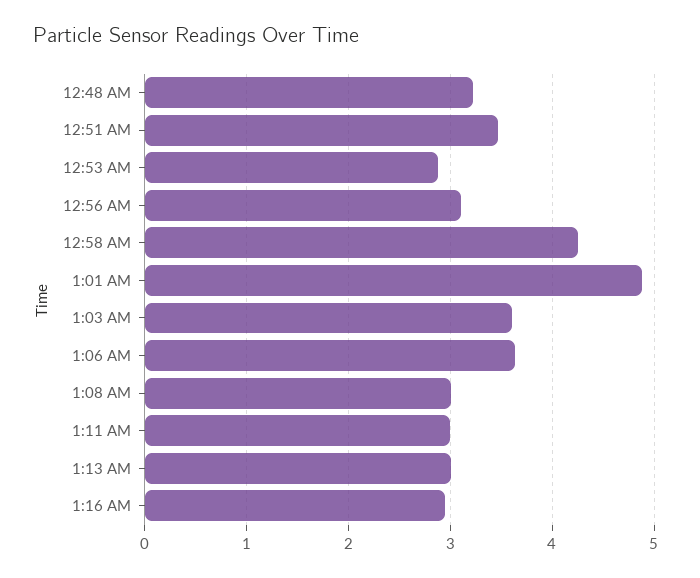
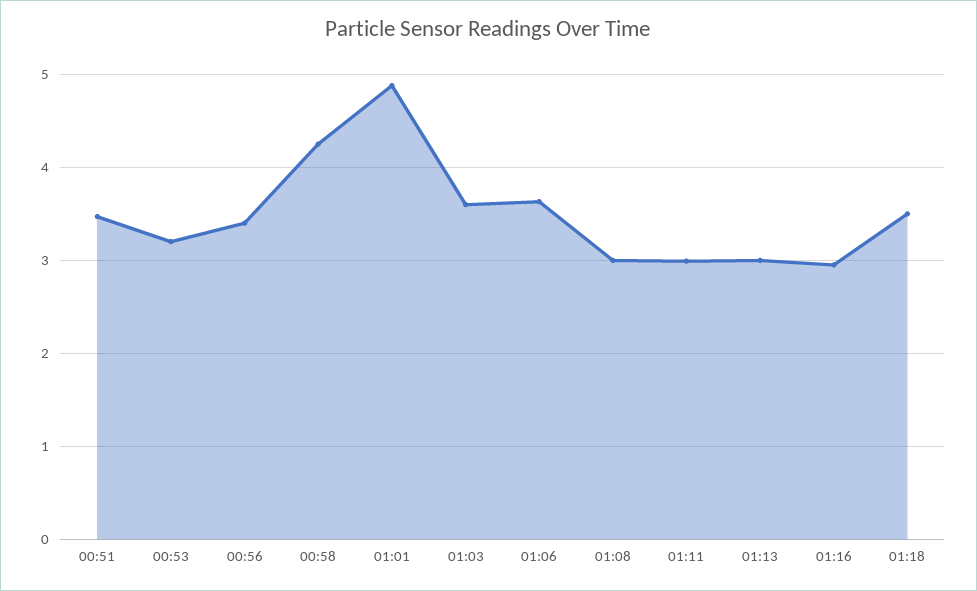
12:48 AM: 3.2 -> none
12:53 AM: 2.9 -> 3.2
12:56 AM: 3.1 -> 3.4
01:18: none -> 3.5

